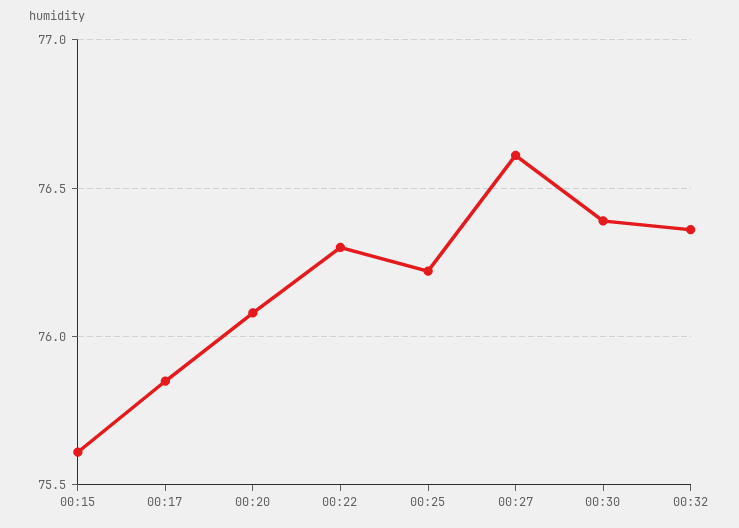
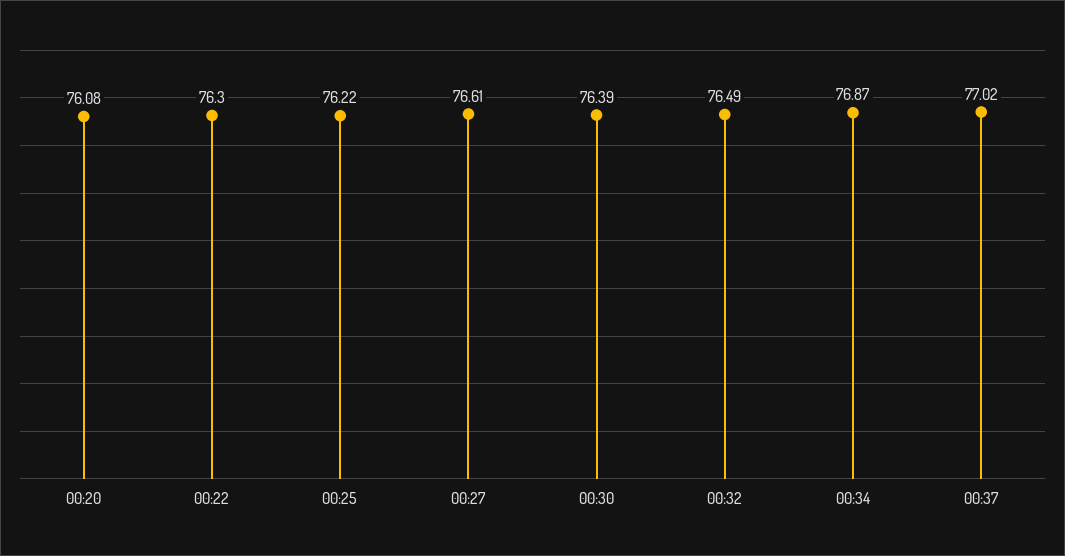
00:15: 75.6 -> none
00:17: 75.85 -> none
00:32: 76.35 -> 76.49
00:34: none -> 76.87
00:37: none -> 77.02

